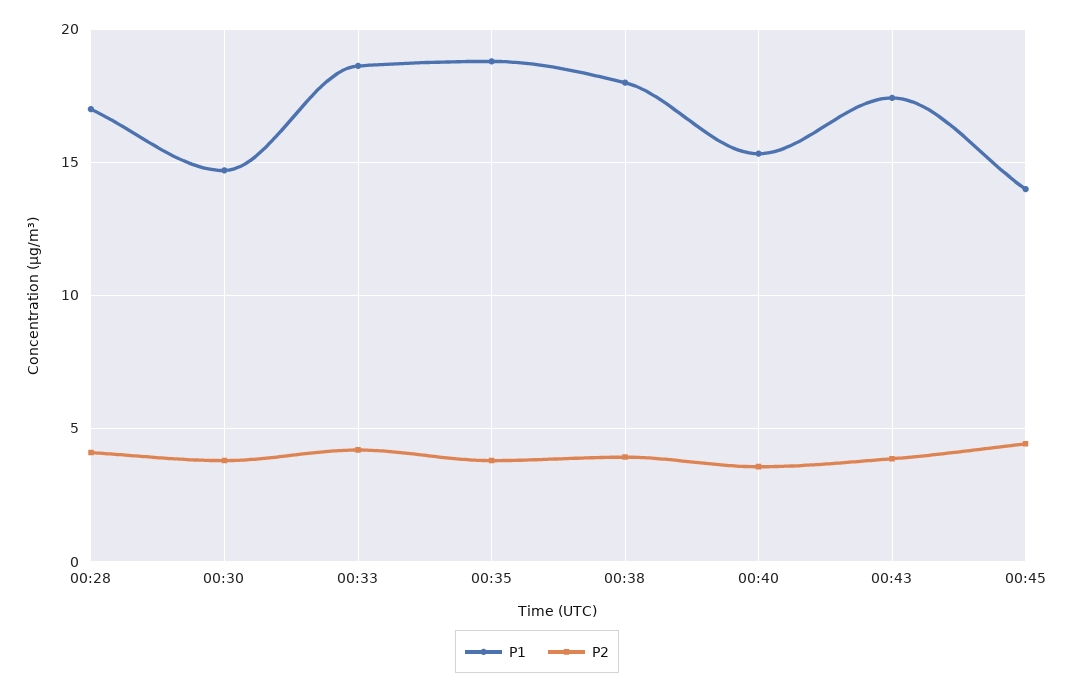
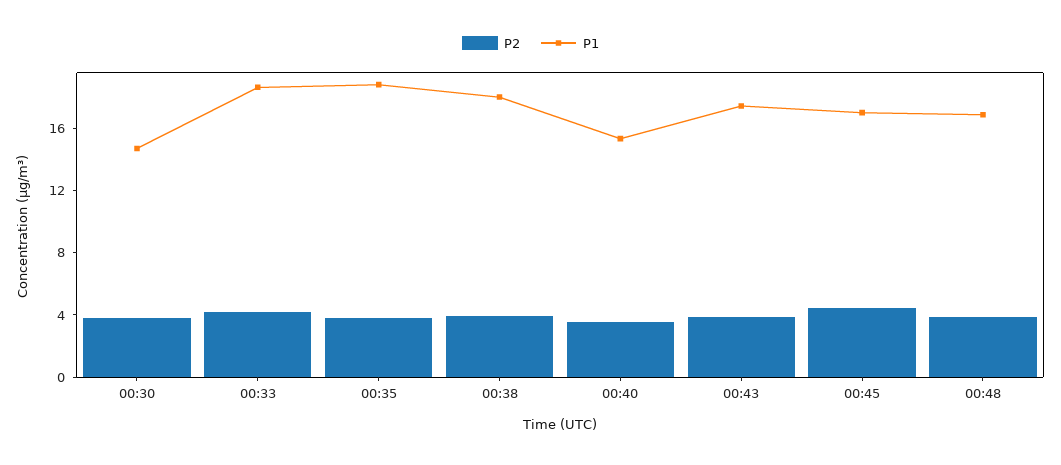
P1, 00:28: 17 -> none
P2, 00:28: 4 -> none
P1, 00:45: 14 -> 17
P2, 00:48: none -> 4
P1, 00:48: none -> 17

